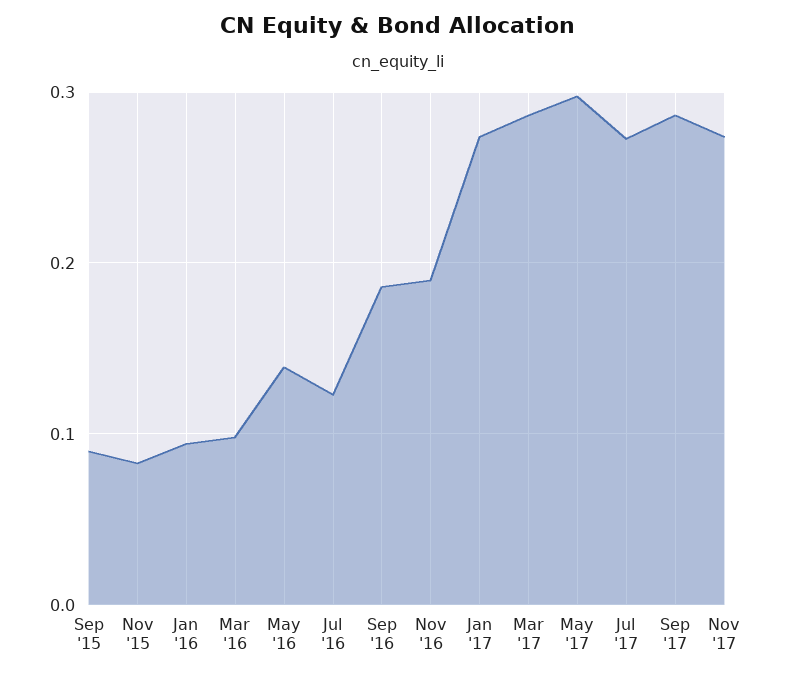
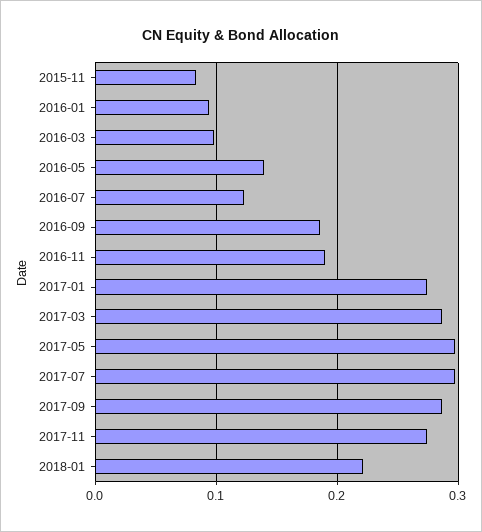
Sep '15: 0.09 -> none
Jul '17: 0.27 -> 0.3
2018-01: none -> 0.22

